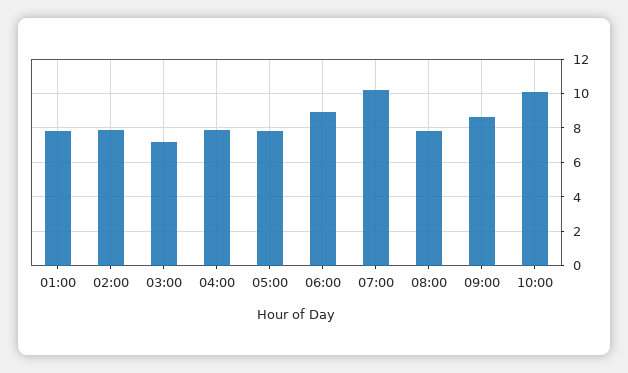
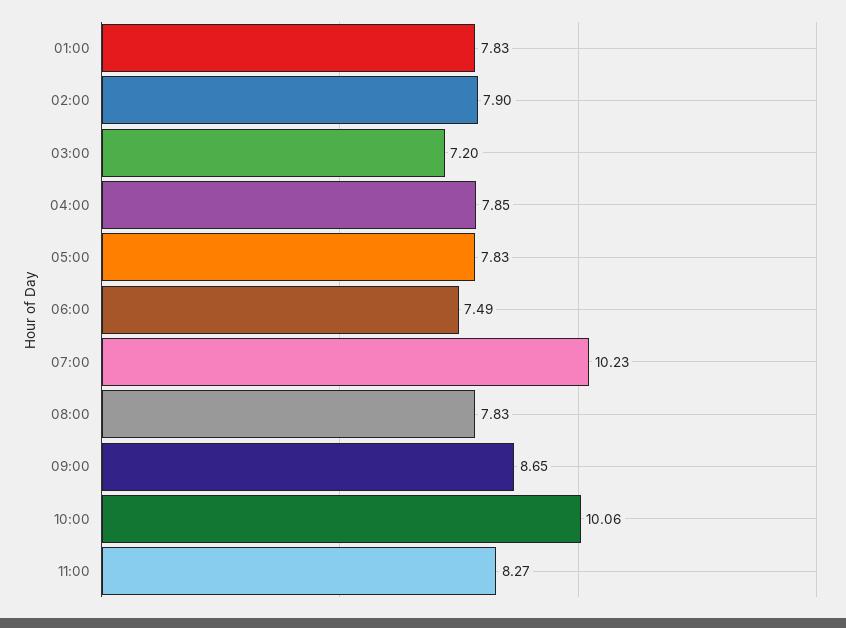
06:00: 9 -> 7.49
11:00: none -> 8.27

